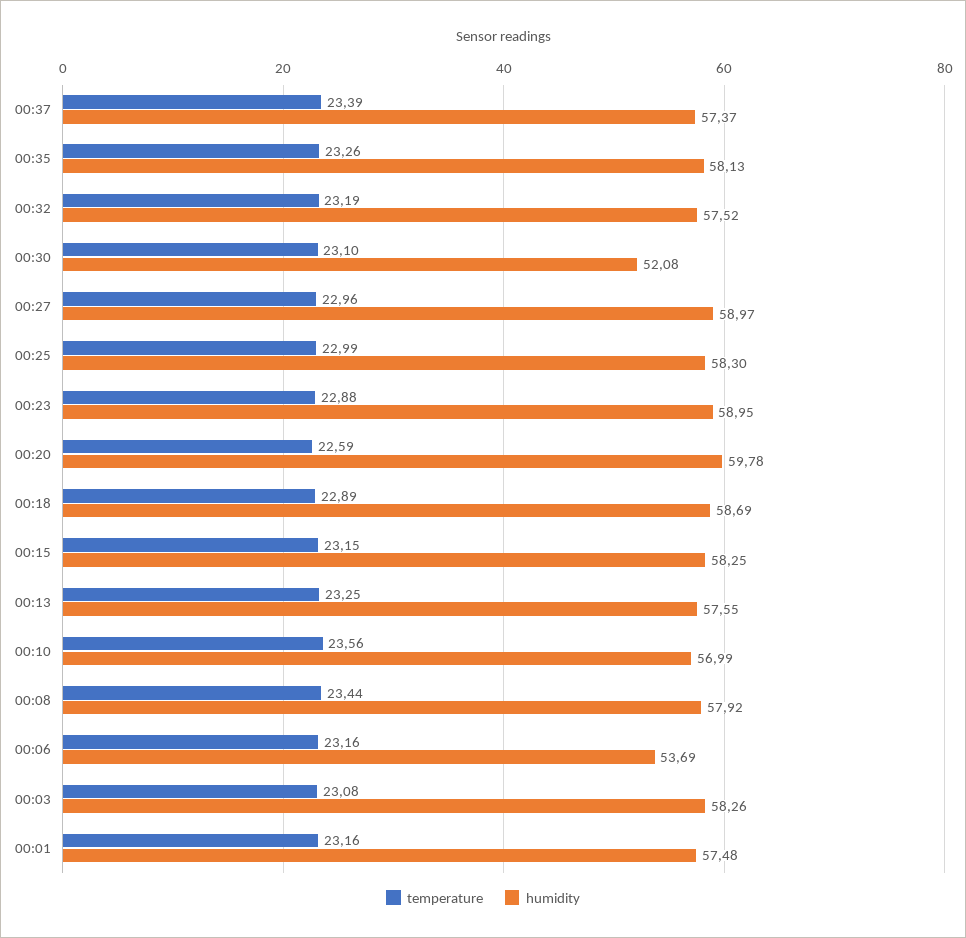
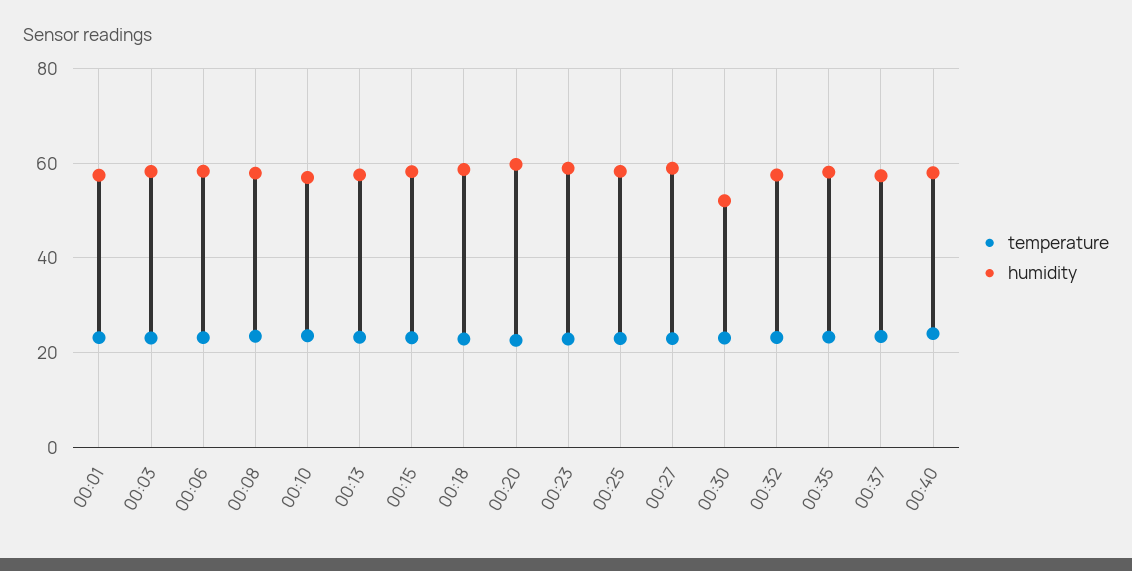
humidity, 00:06: 53.69 -> 58
temperature, 00:40: none -> 24
humidity, 00:40: none -> 58

